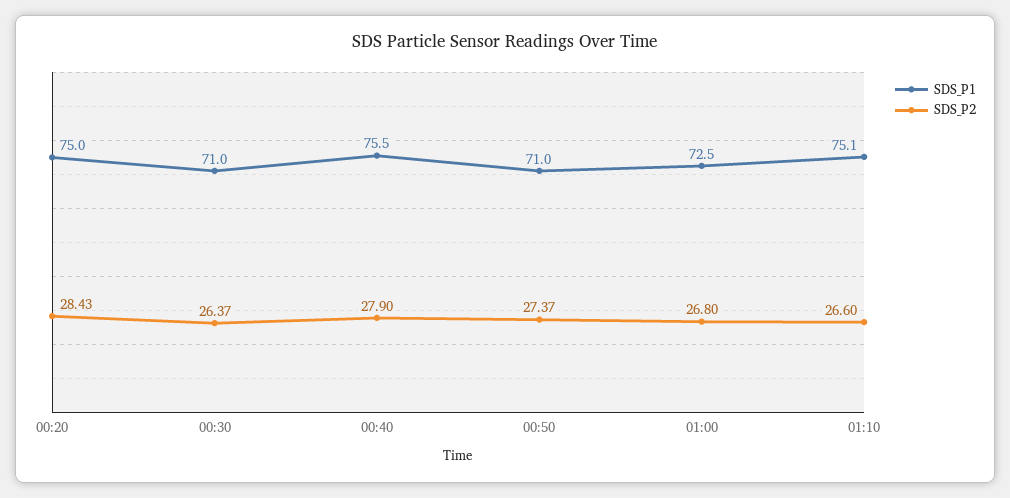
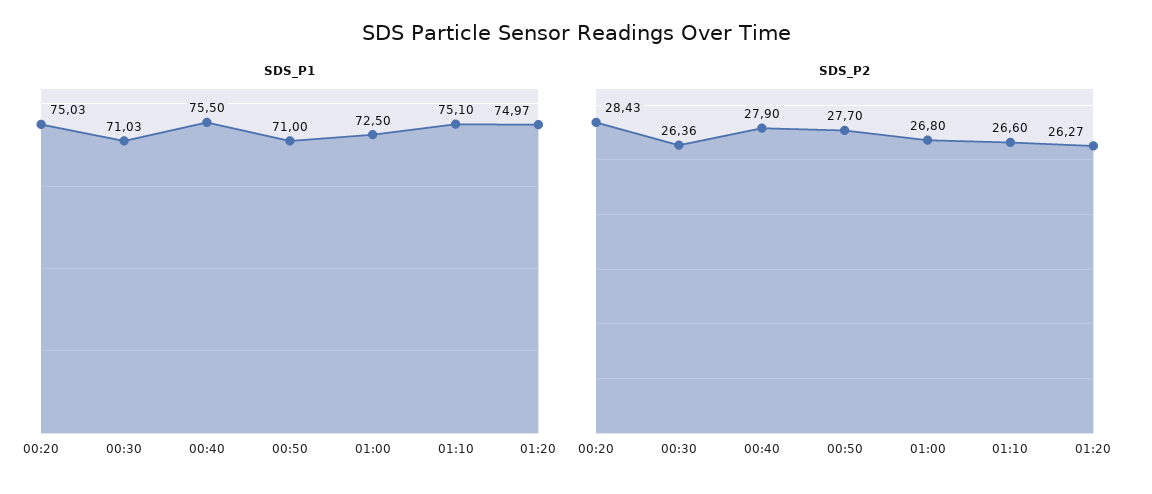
SDS_P2, 00:30: 26.37 -> 26.36
SDS_P2, 00:50: 27.37 -> 27.7
SDS_P1, 01:20: none -> 74.97
SDS_P2, 01:20: none -> 26.27

